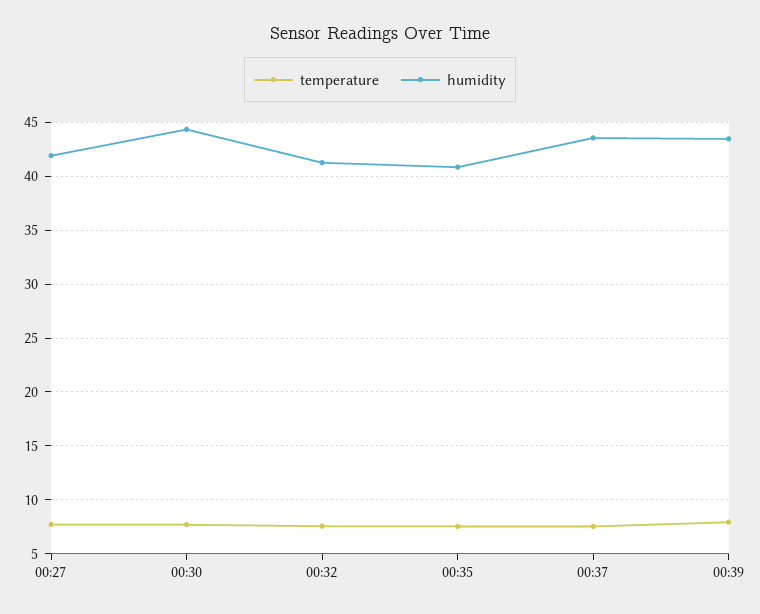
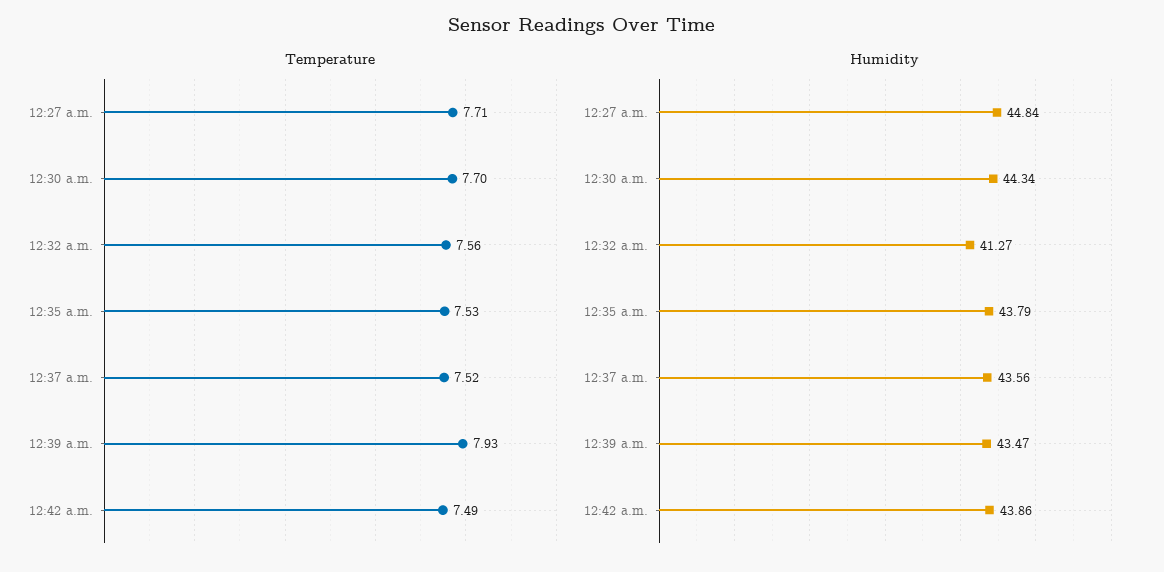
humidity, 00:27: 42 -> 44.84
humidity, 00:35: 41 -> 43.79
temperature, 12:42 a.m.: none -> 7.49
humidity, 12:42 a.m.: none -> 43.86

